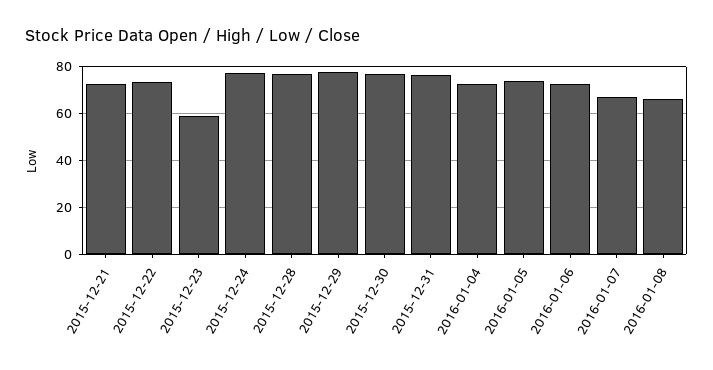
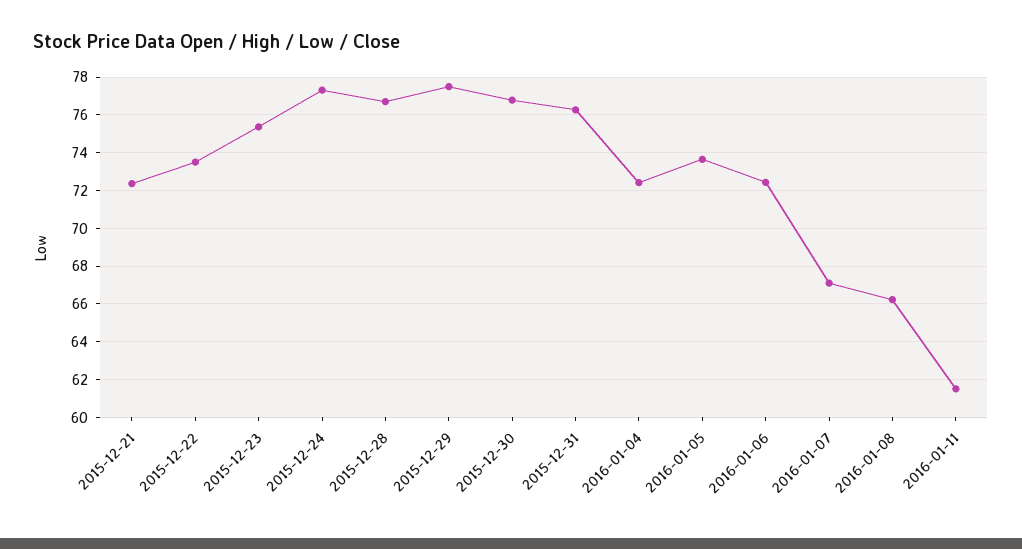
2015-12-23: 60 -> 75.5
2016-01-11: none -> 61.5

